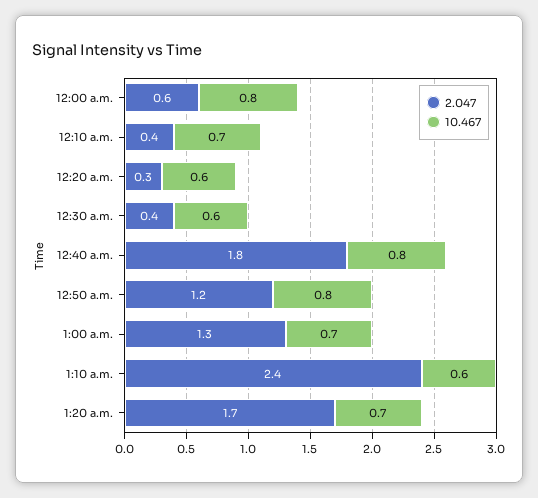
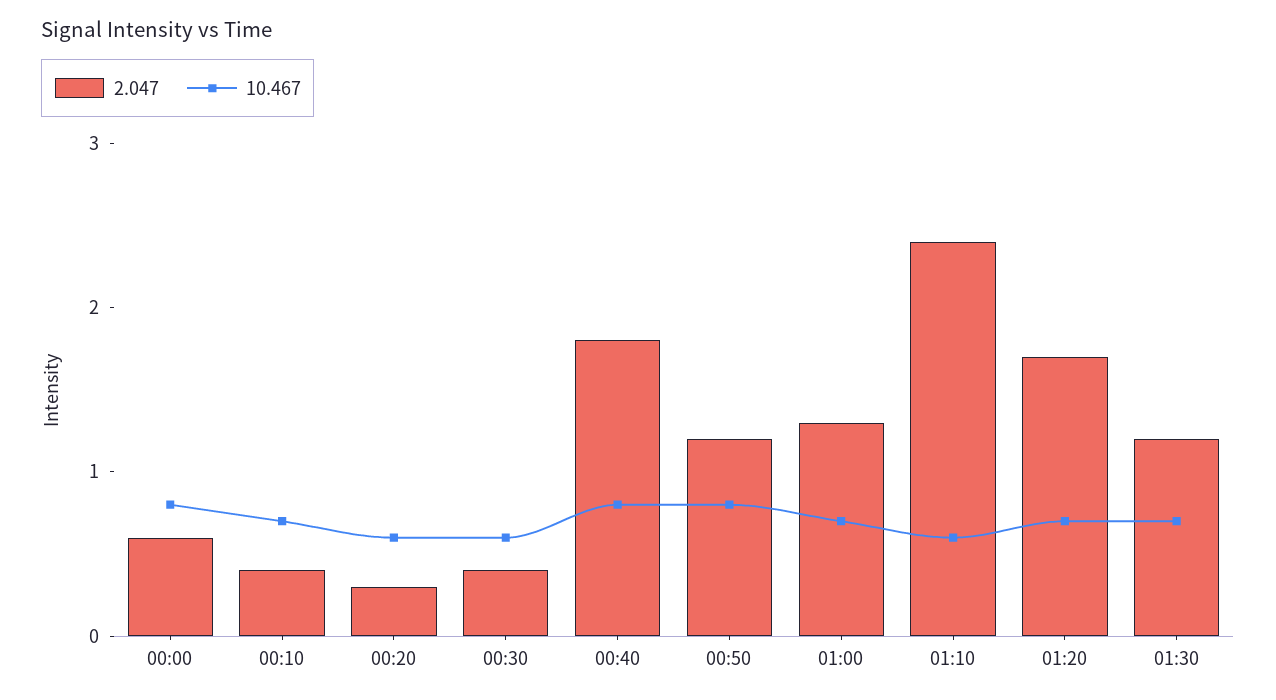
2.047, 01:30: none -> 1.2
10.467, 01:30: none -> 0.7

